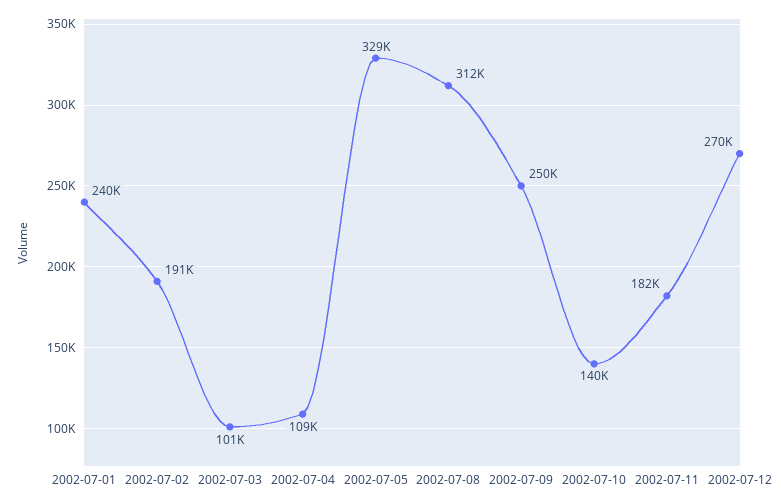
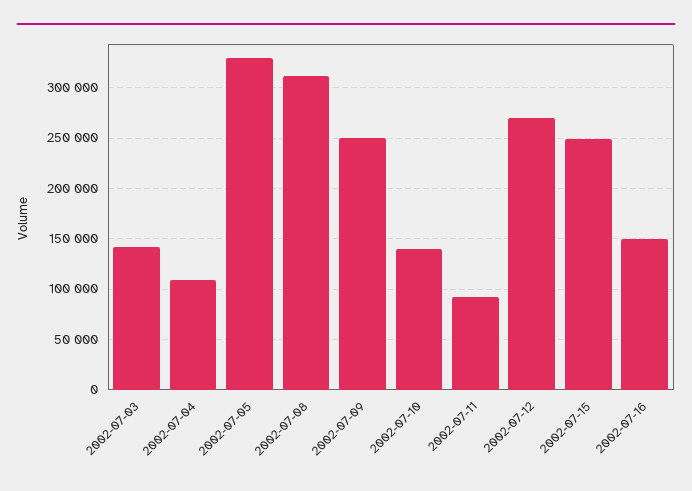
2002-07-01: 240000 -> none
2002-07-02: 191000 -> none
2002-07-03: 101000 -> 140000
2002-07-11: 182000 -> 90000
2002-07-15: none -> 250000
2002-07-16: none -> 150000

